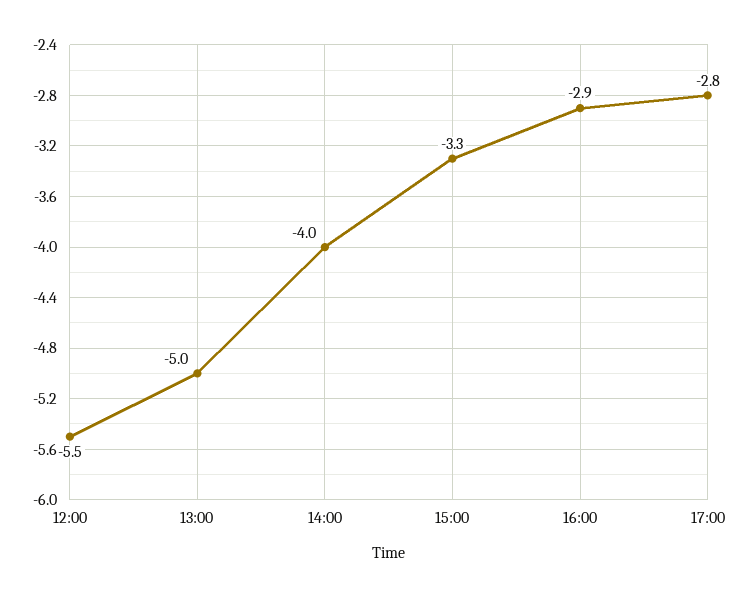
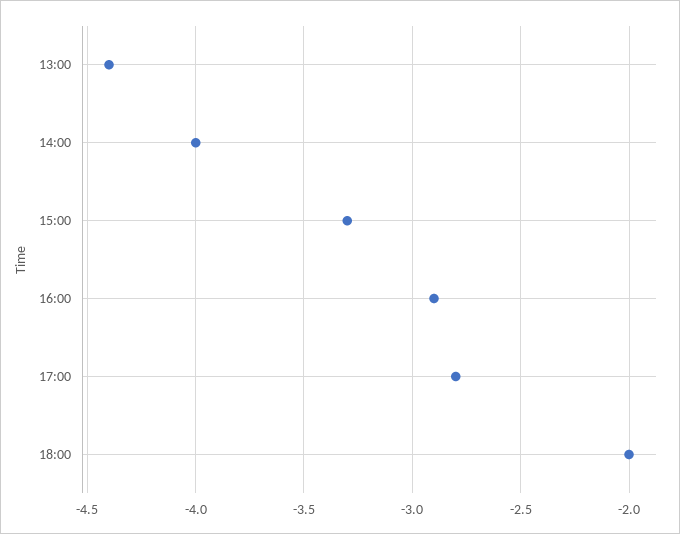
12:00: -5.5 -> none
13:00: -5 -> -4.4
18:00: none -> -2

